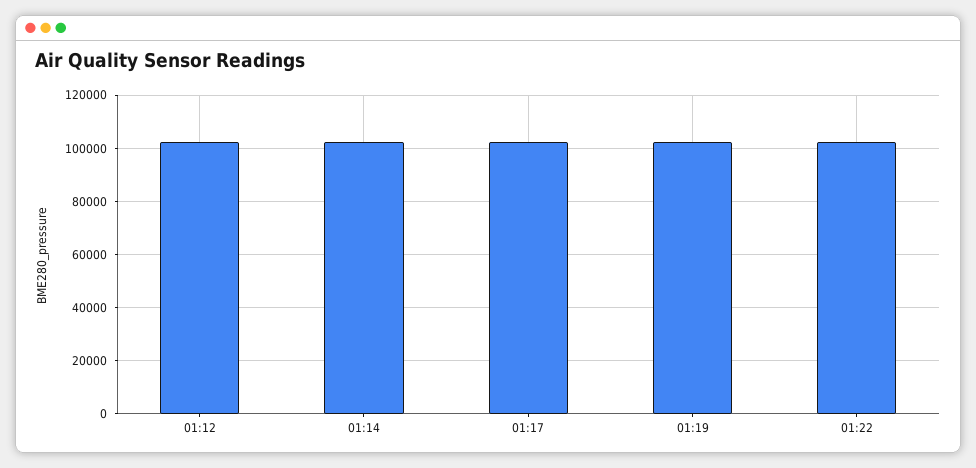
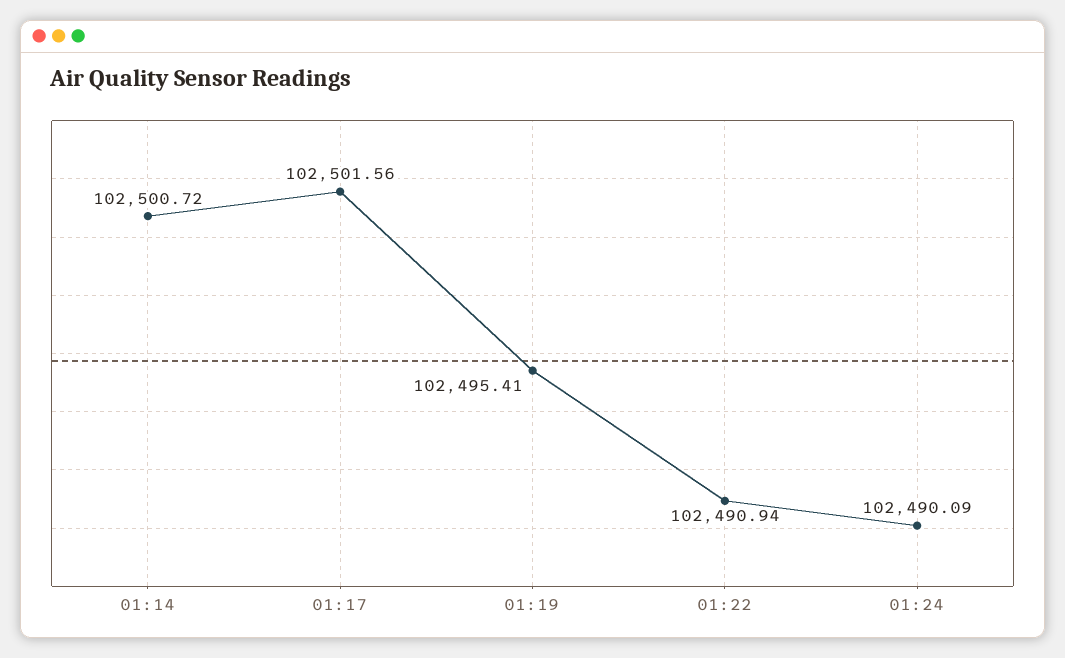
01:12: 102500 -> none
01:24: none -> 102490.09

